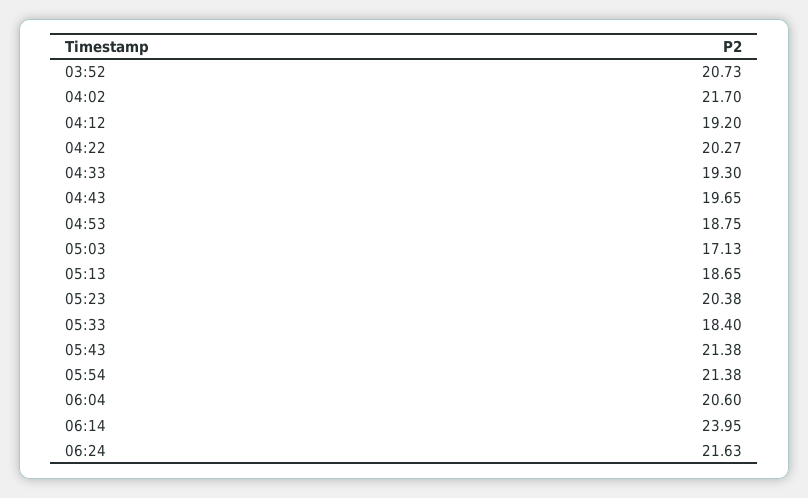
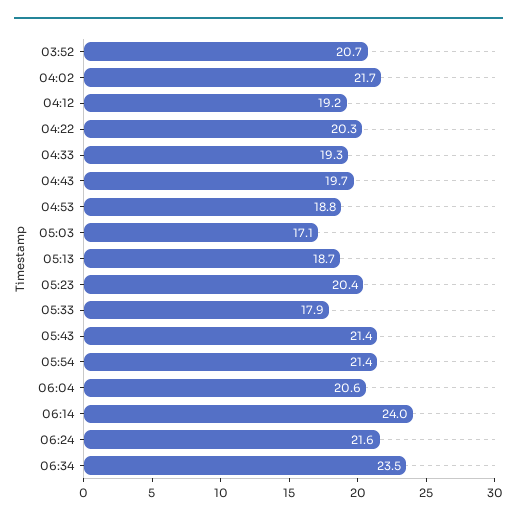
05:33: 18.4 -> 17.9
06:34: none -> 23.5

